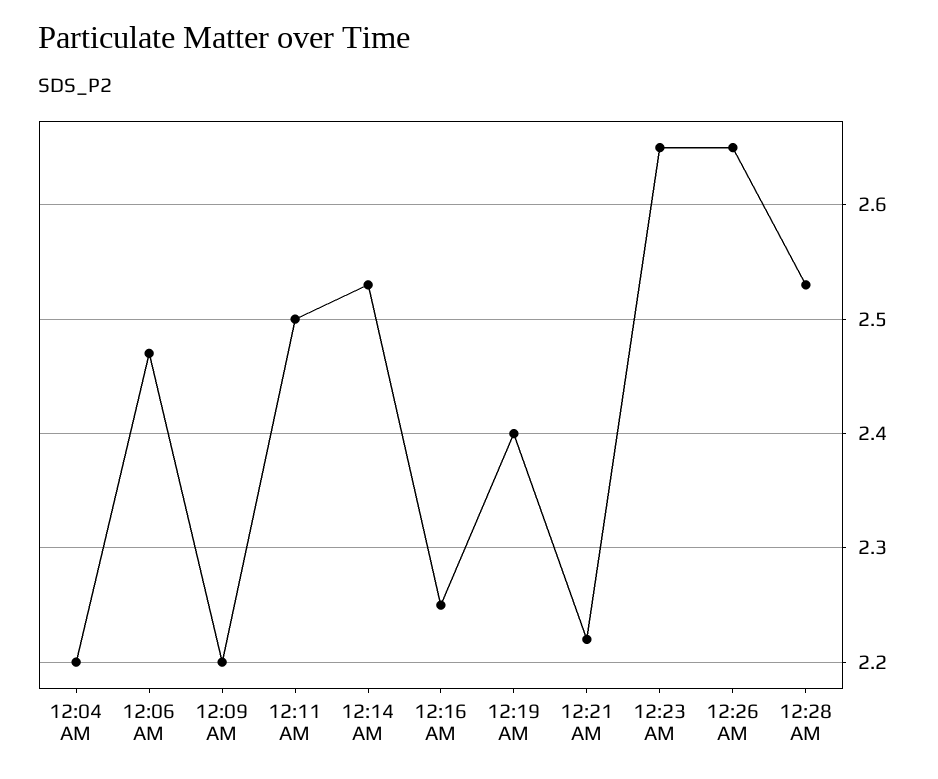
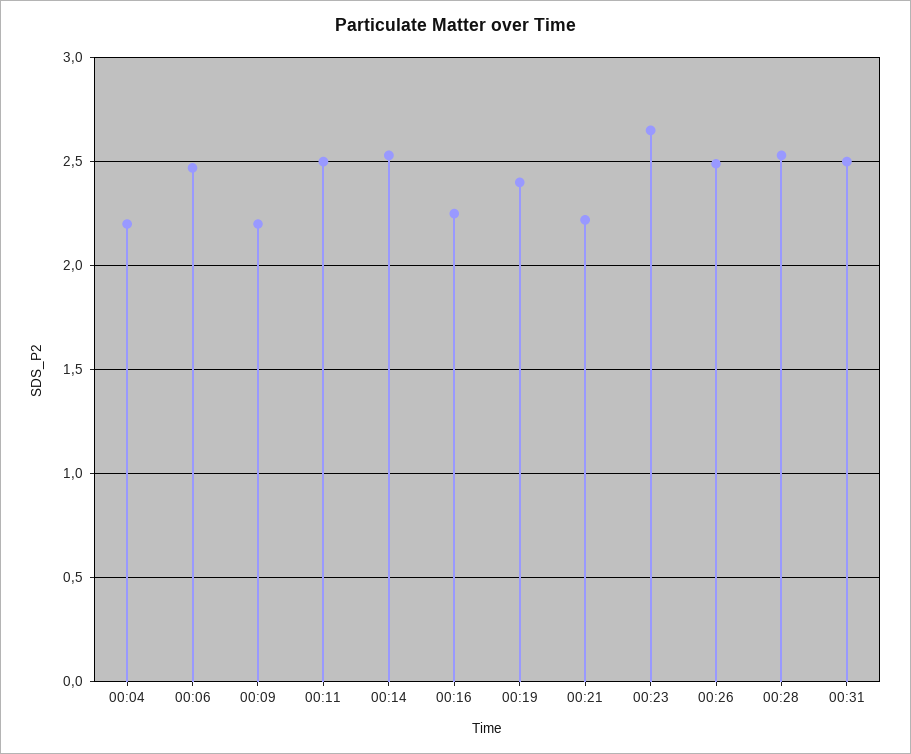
12:26 AM: 2.65 -> 2.5
00:31: none -> 2.5

